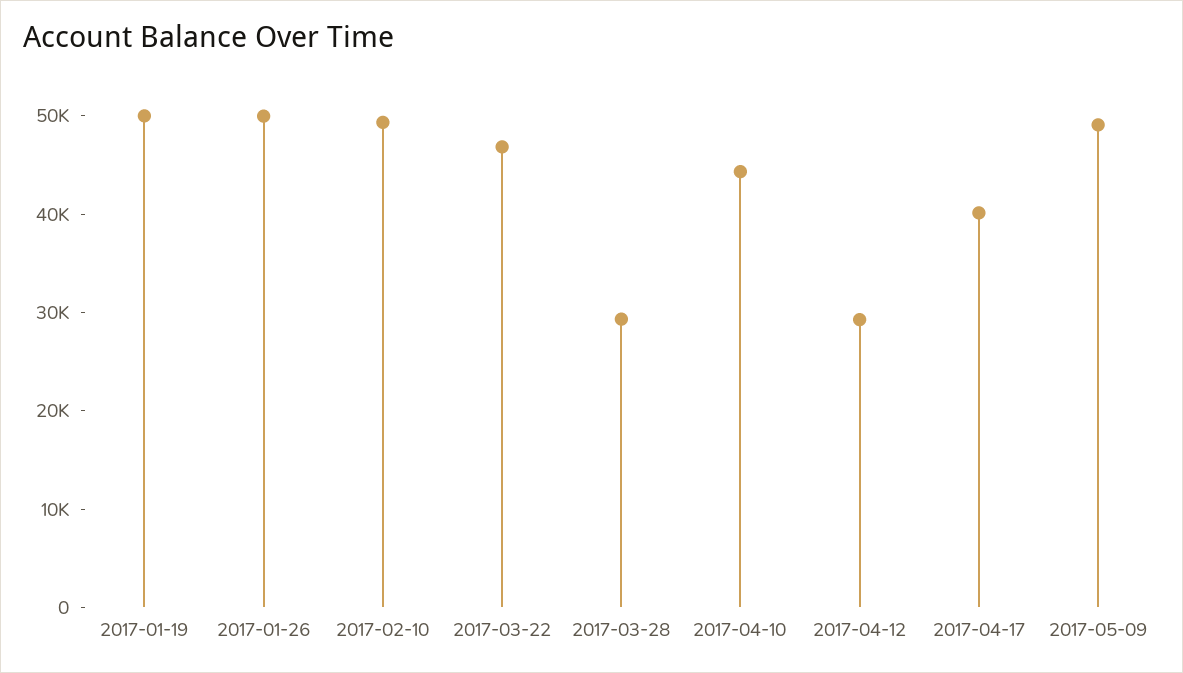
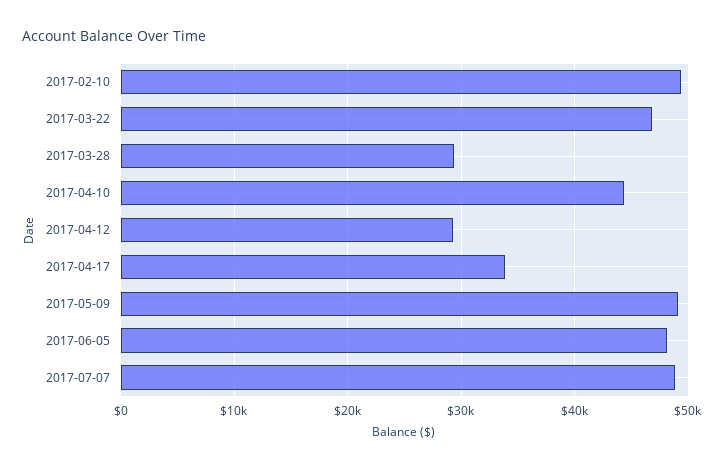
2017-01-19: 50000 -> none
2017-01-26: 50000 -> none
2017-04-17: 40000 -> 34000
2017-06-05: none -> 48000
2017-07-07: none -> 49000

